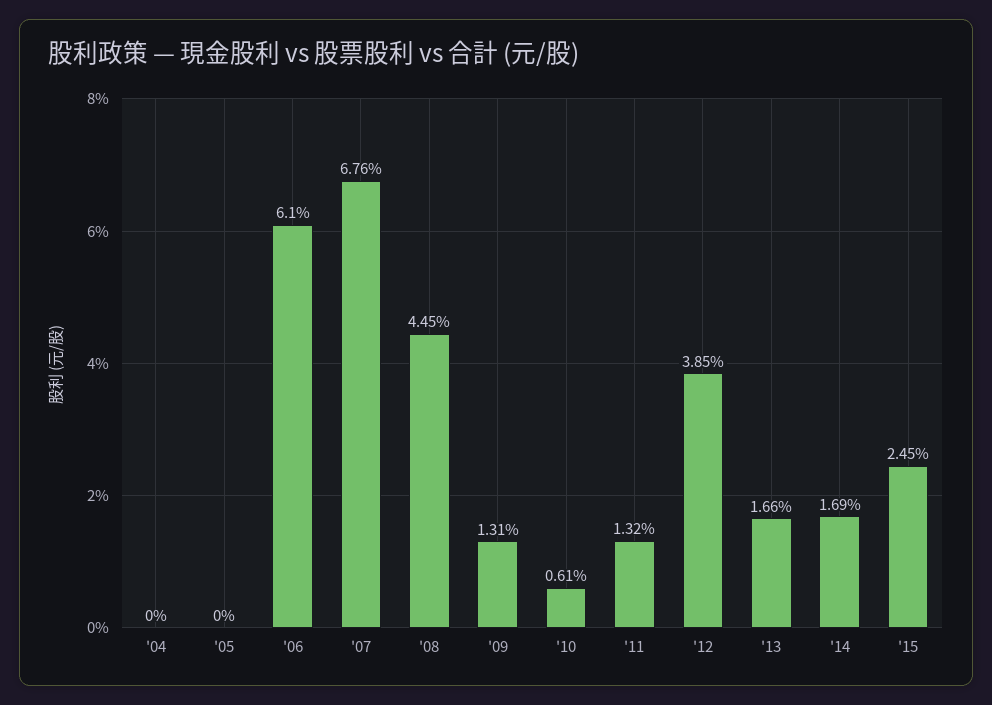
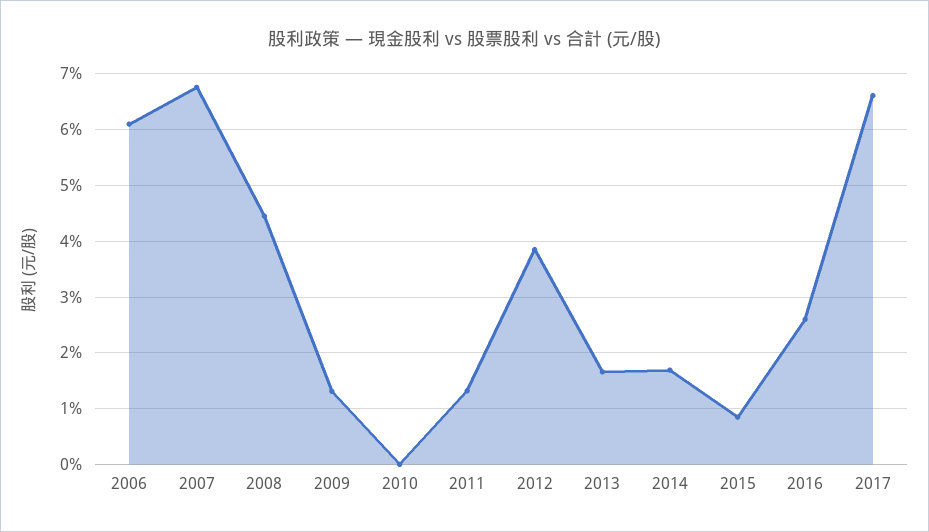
'04: 0 -> none
'05: 0 -> none
'10: 0.61 -> 0
'15: 2.45 -> 0.8
2016: none -> 2.6
2017: none -> 6.6

